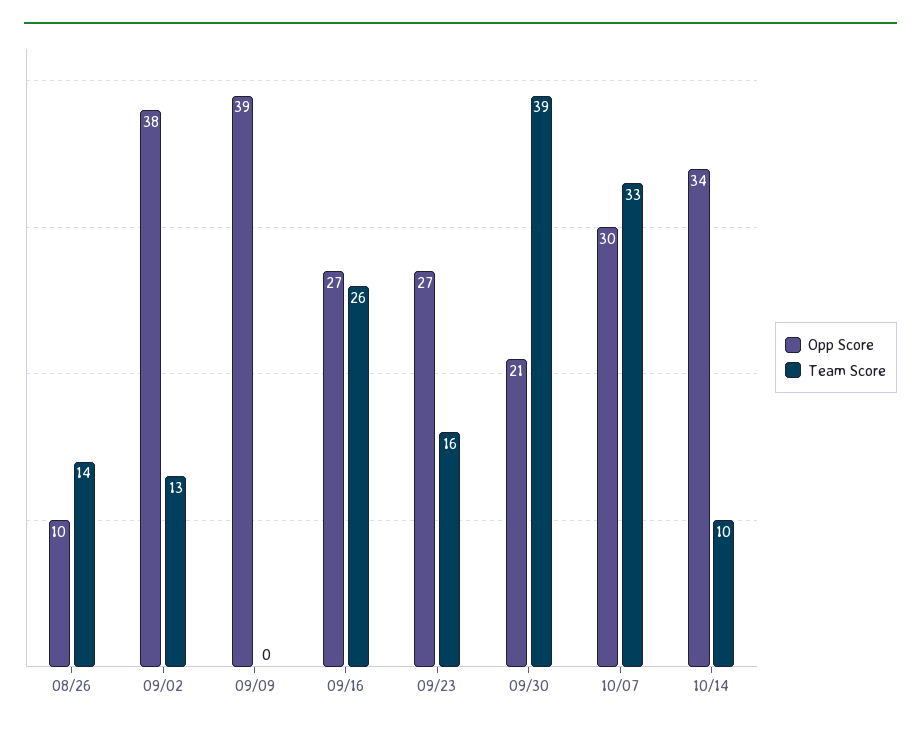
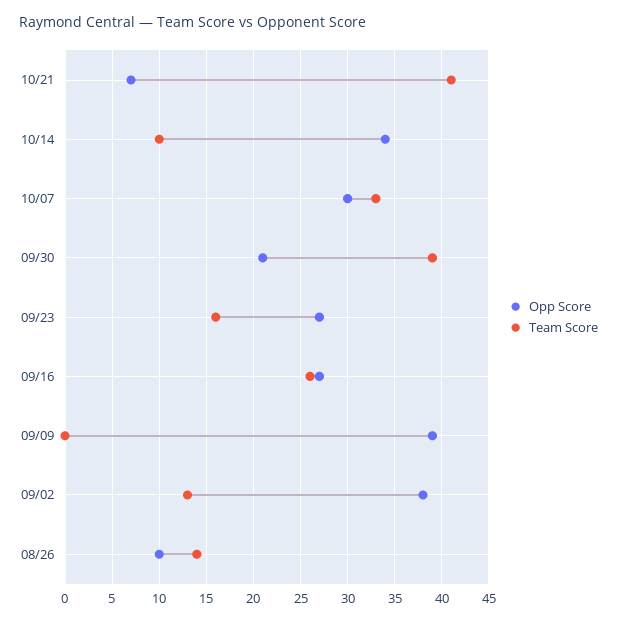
Opp Score, 10/21: none -> 7
Team Score, 10/21: none -> 41

